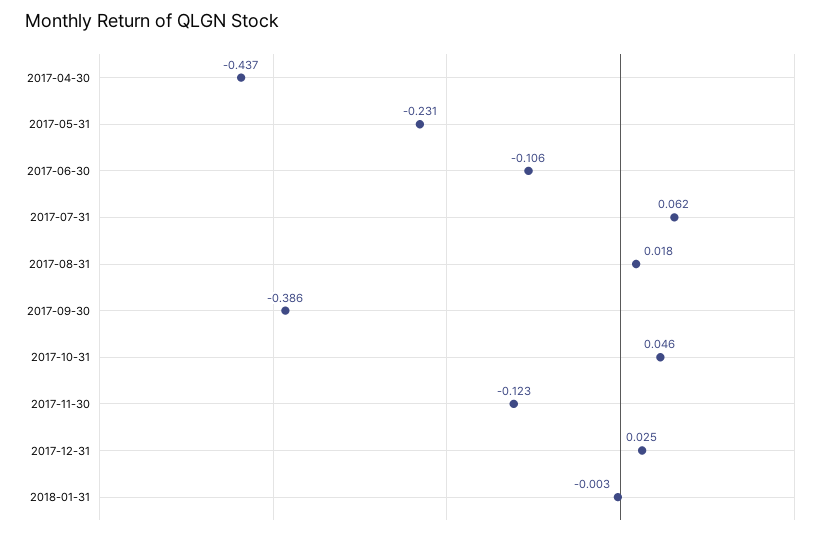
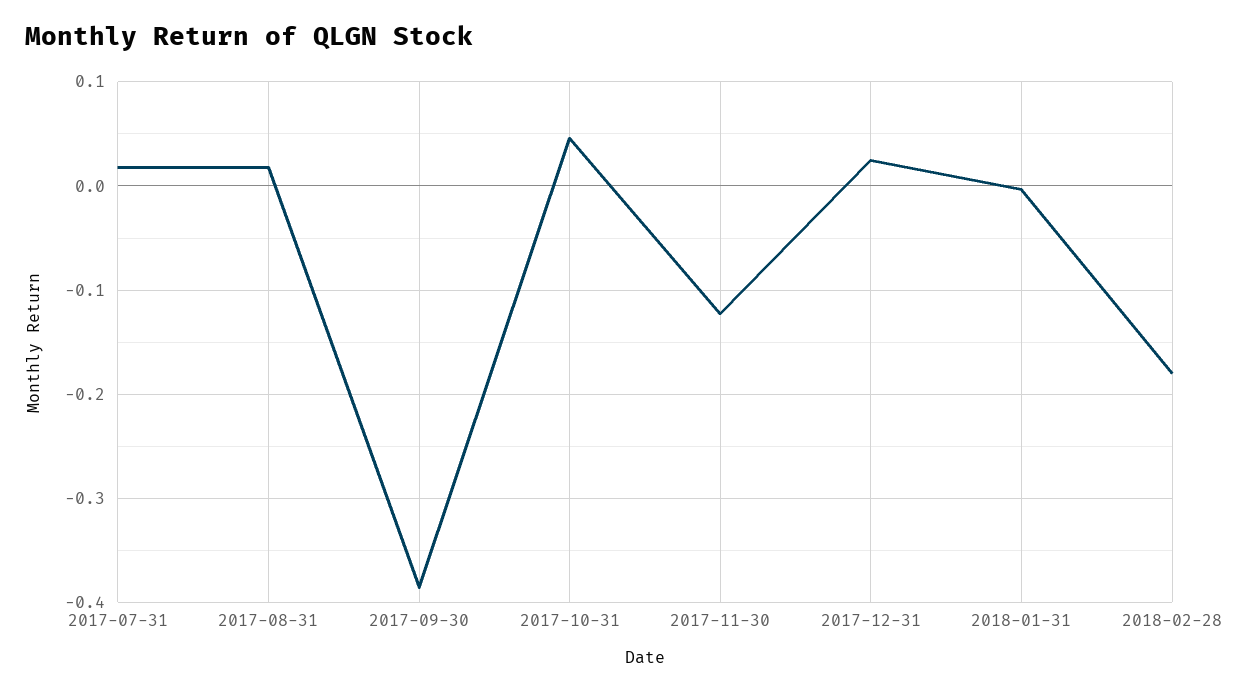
2017-04-30: -0.437 -> none
2017-05-31: -0.231 -> none
2017-06-30: -0.106 -> none
2017-07-31: 0.062 -> 0.02
2018-02-28: none -> -0.18

